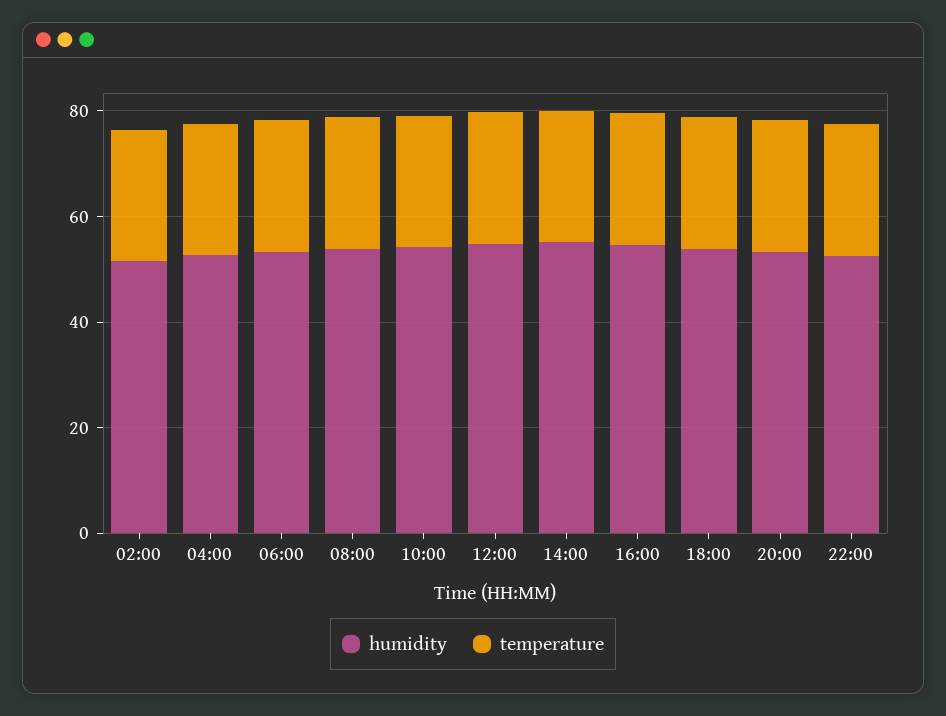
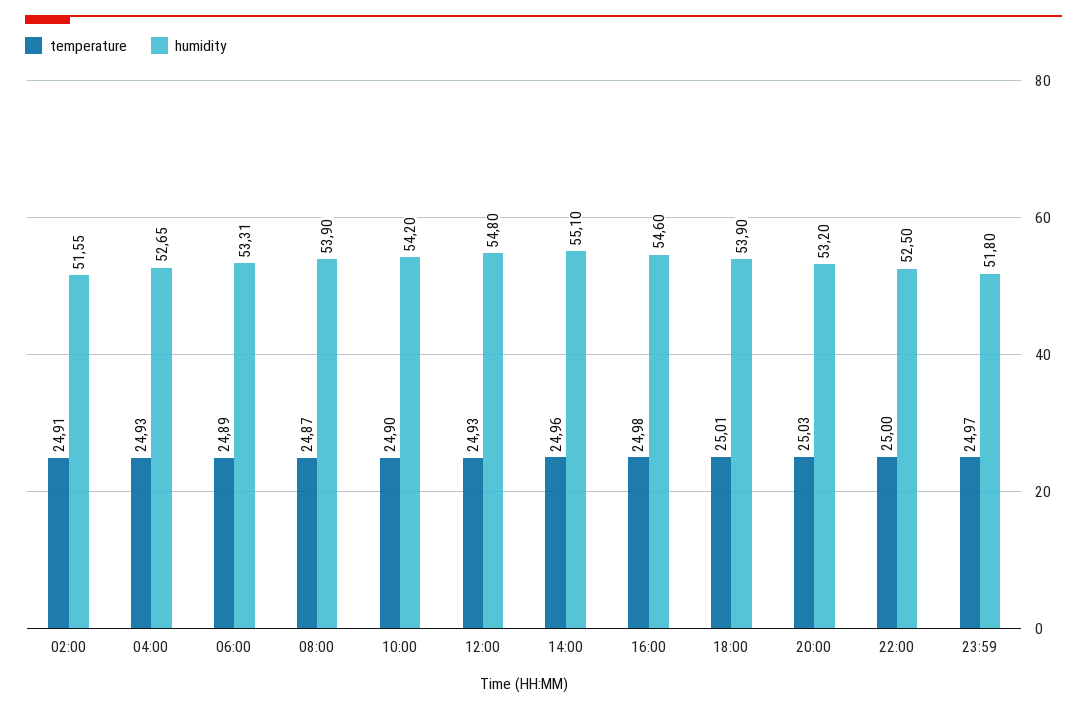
temperature, 23:59: none -> 24.97
humidity, 23:59: none -> 51.8

